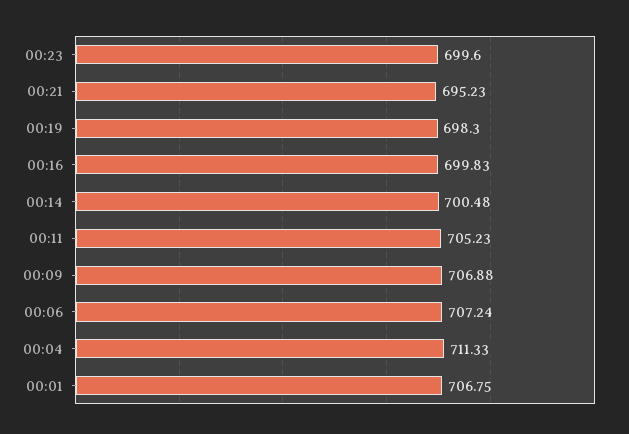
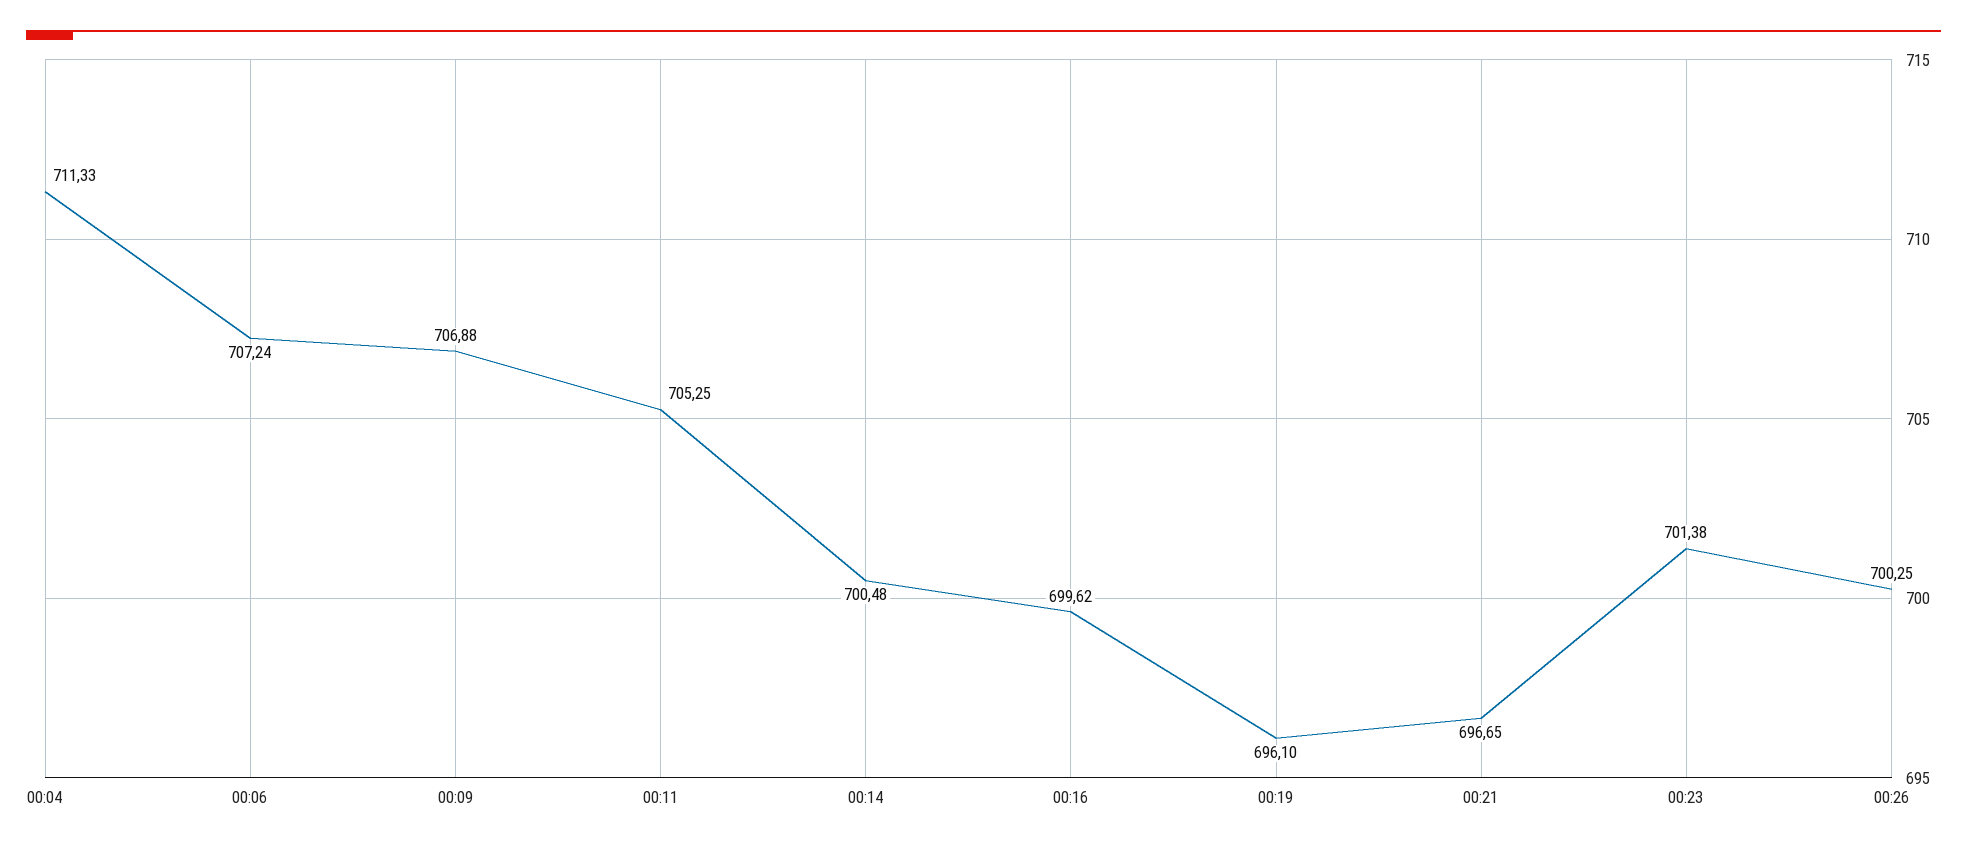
00:23: 699.6 -> 701.38
00:21: 695.23 -> 696.65
00:19: 698.3 -> 696.1
00:16: 699.83 -> 699.62
00:11: 705.23 -> 705.25
00:01: 706.75 -> none
00:26: none -> 700.25

